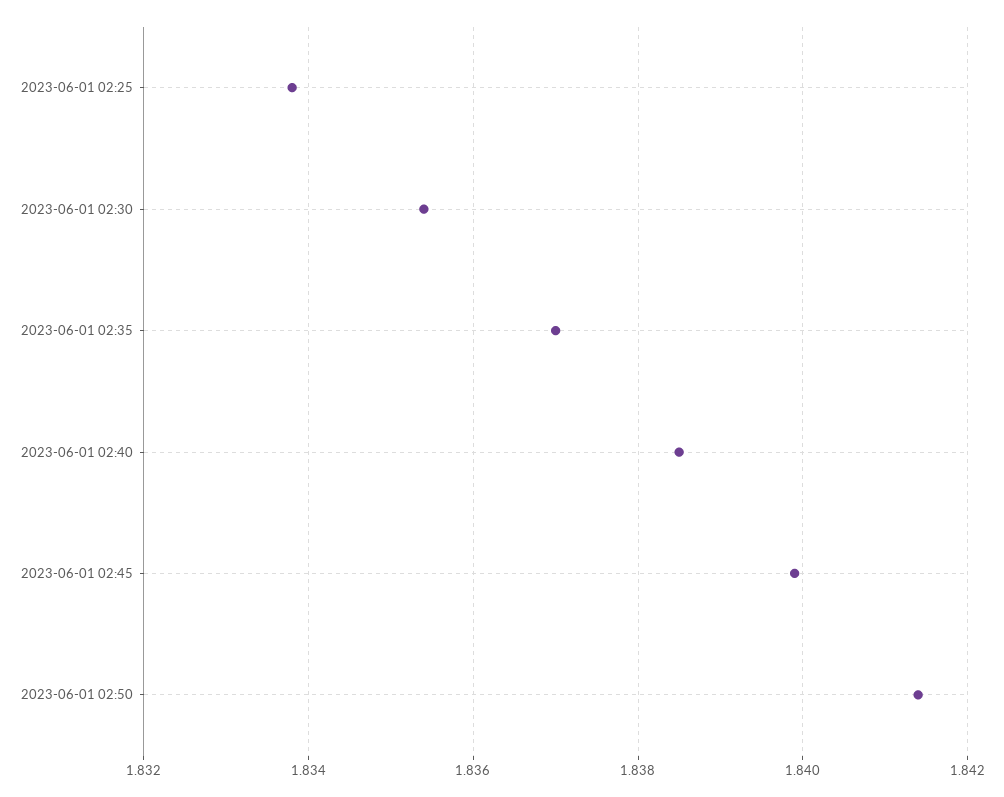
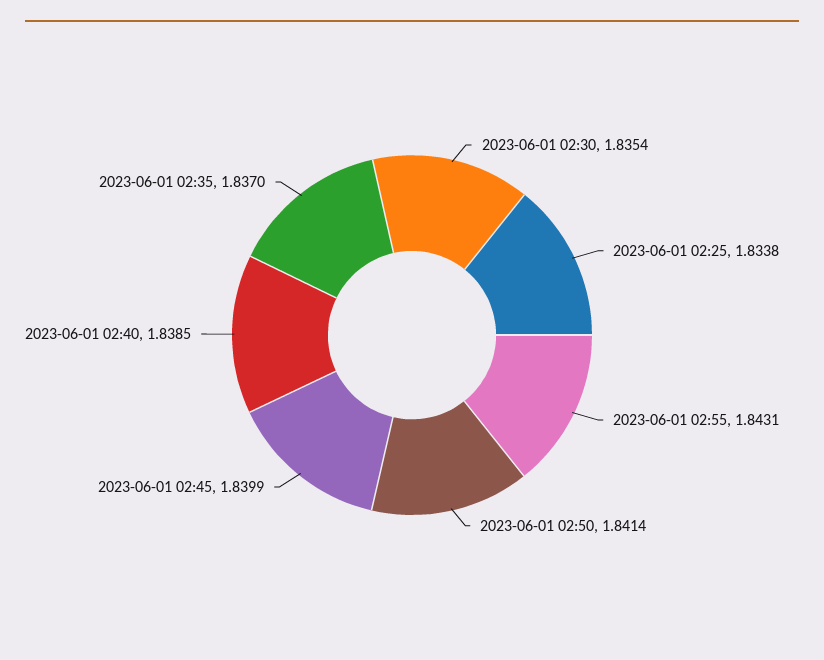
2023-06-01 02:55: none -> 1.8431

